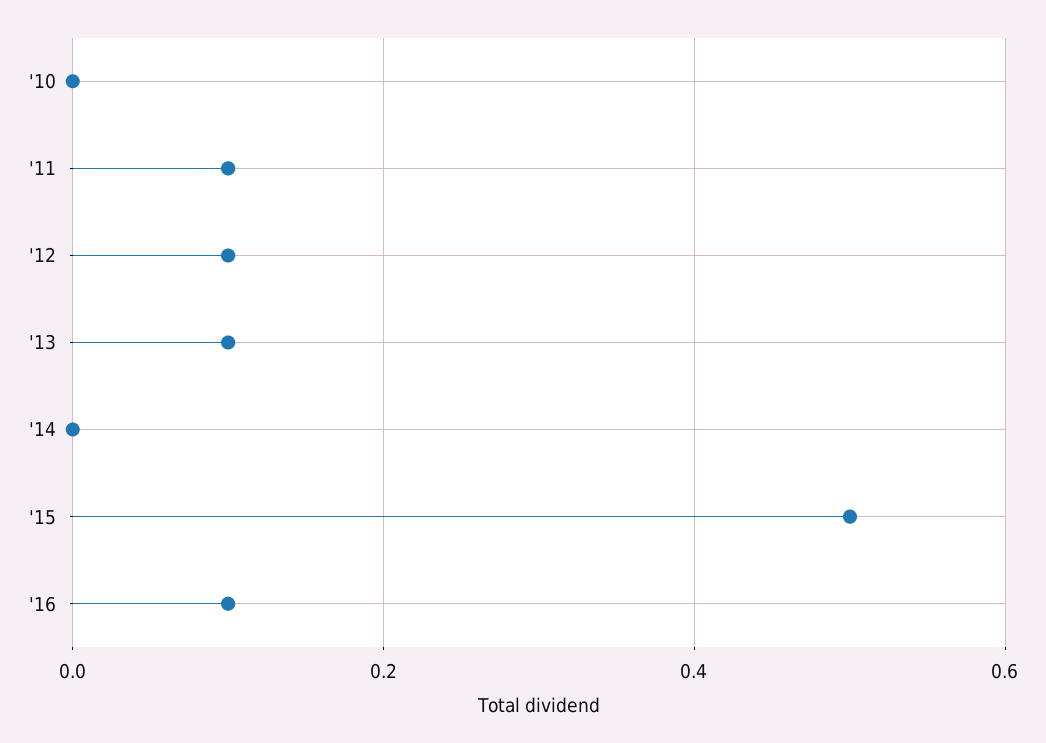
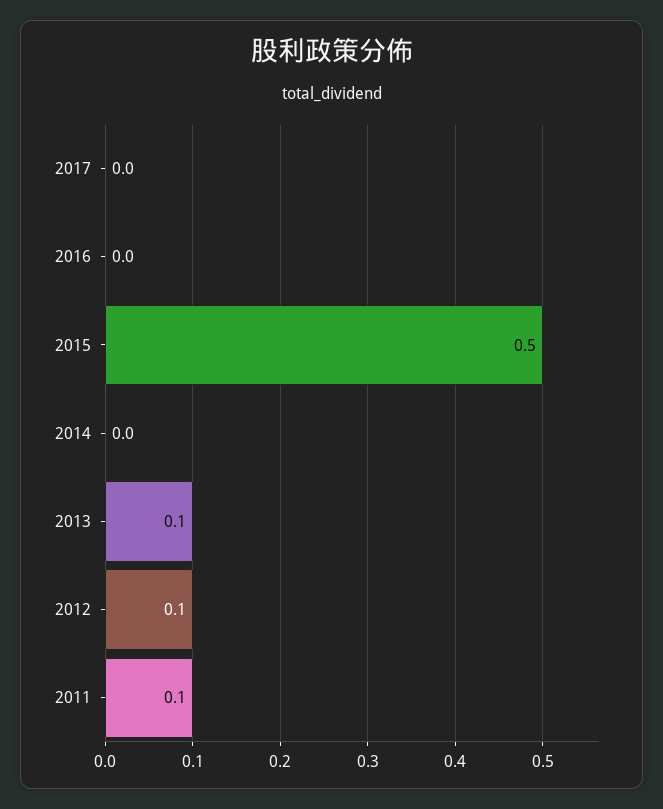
'10: 0 -> none
'16: 0.1 -> 0
2017: none -> 0

